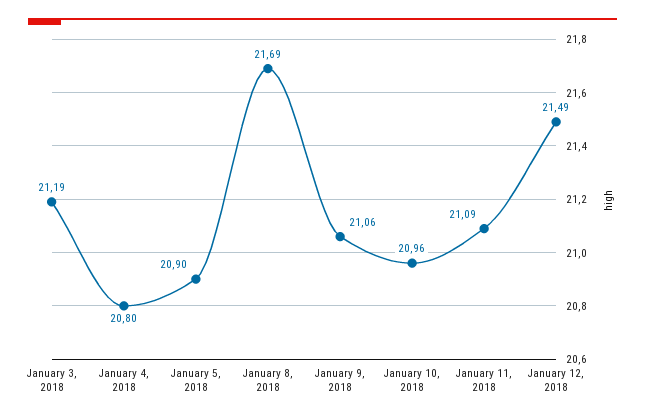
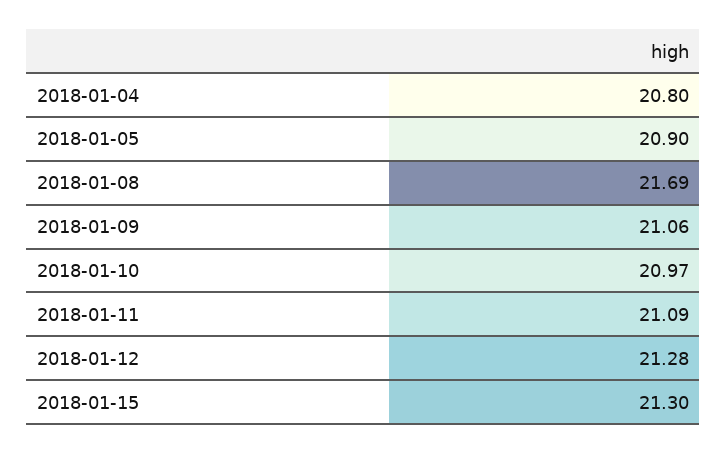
January 3, 2018: 21.19 -> none
January 10, 2018: 20.96 -> 20.97
January 12, 2018: 21.49 -> 21.28
2018-01-15: none -> 21.3

